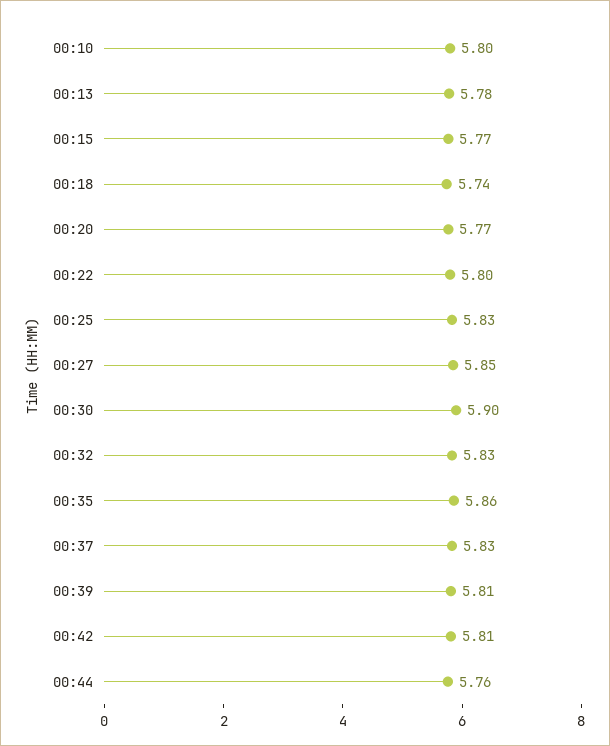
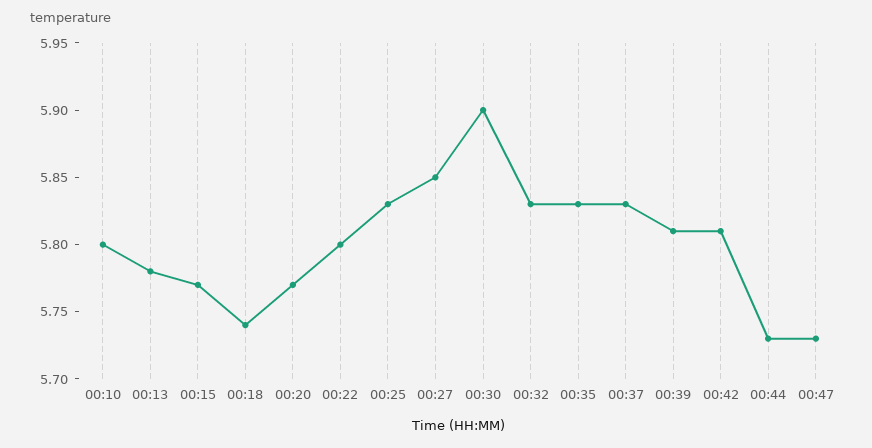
00:35: 5.86 -> 5.83
00:44: 5.76 -> 5.73
00:47: none -> 5.73

